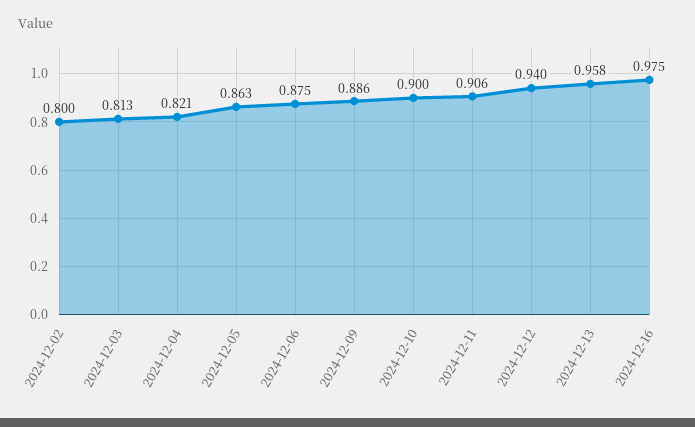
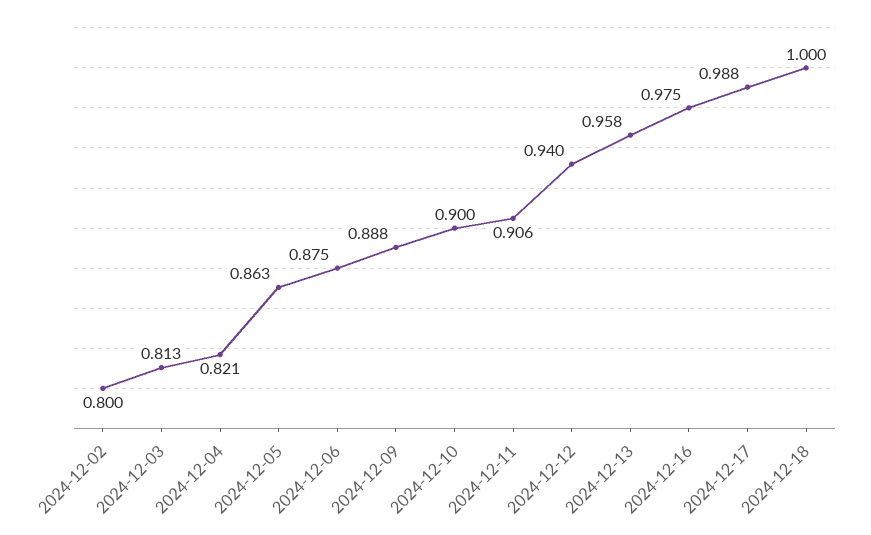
2024-12-09: 0.886 -> 0.888
2024-12-17: none -> 0.988
2024-12-18: none -> 1

